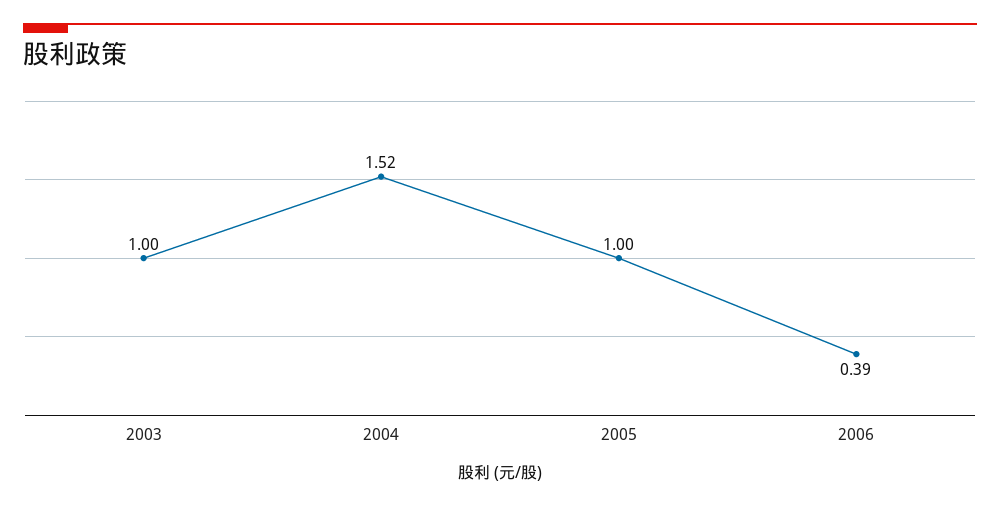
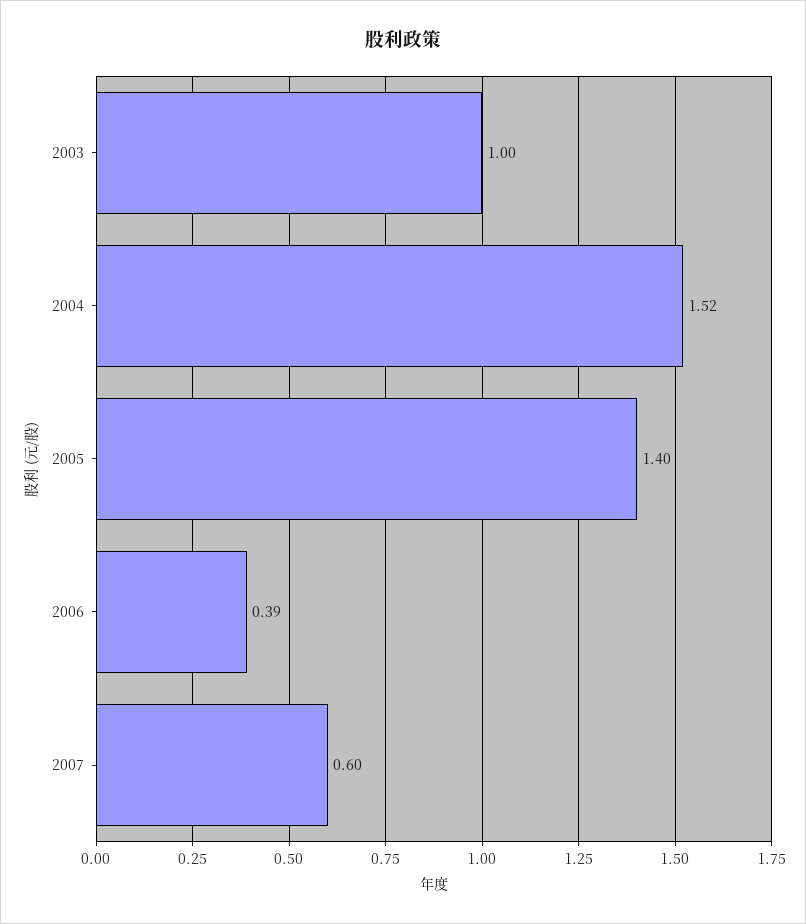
2005: 1 -> 1.4
2007: none -> 0.6

